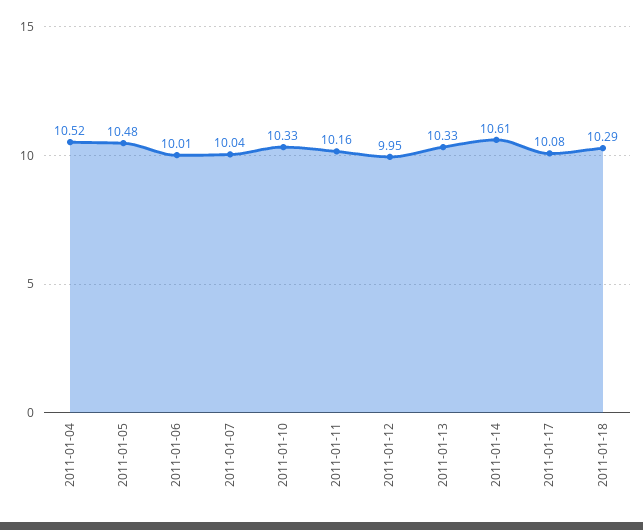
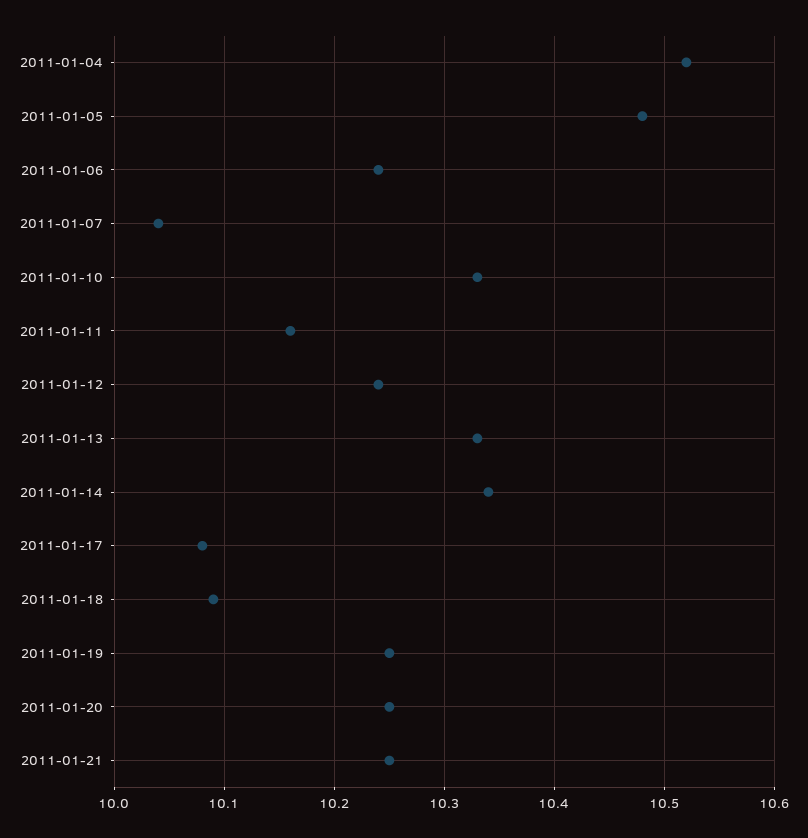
2011-01-06: 10.01 -> 10.24
2011-01-12: 9.95 -> 10.24
2011-01-14: 10.61 -> 10.34
2011-01-18: 10.29 -> 10.09
2011-01-19: none -> 10.25
2011-01-20: none -> 10.25
2011-01-21: none -> 10.25

